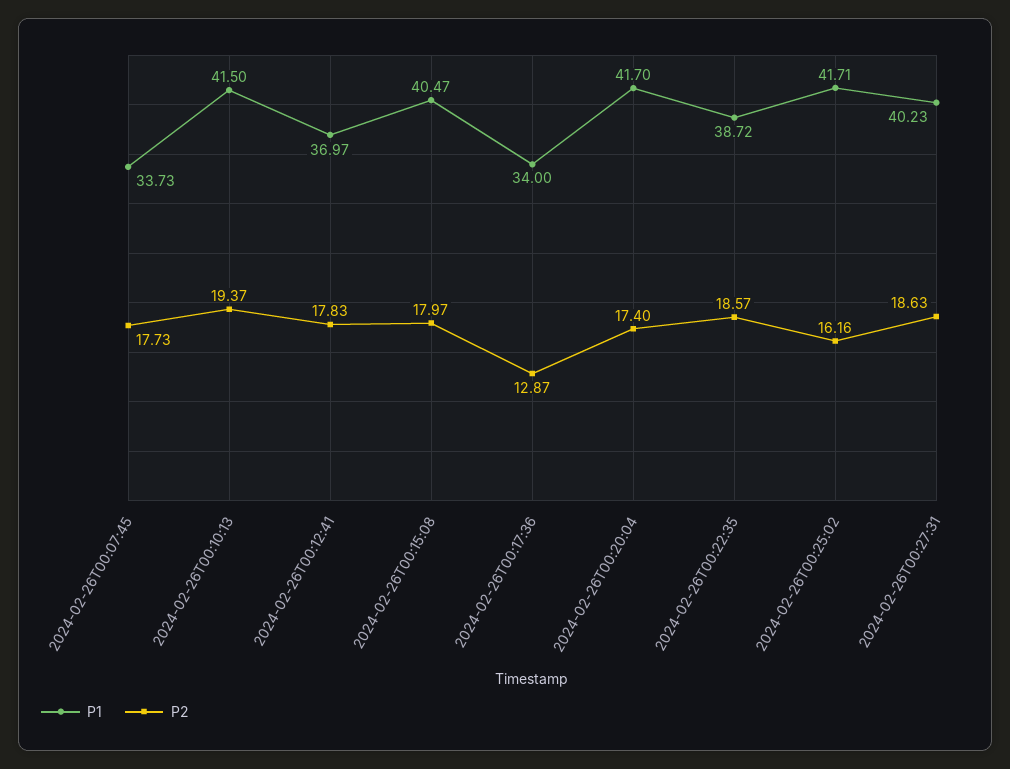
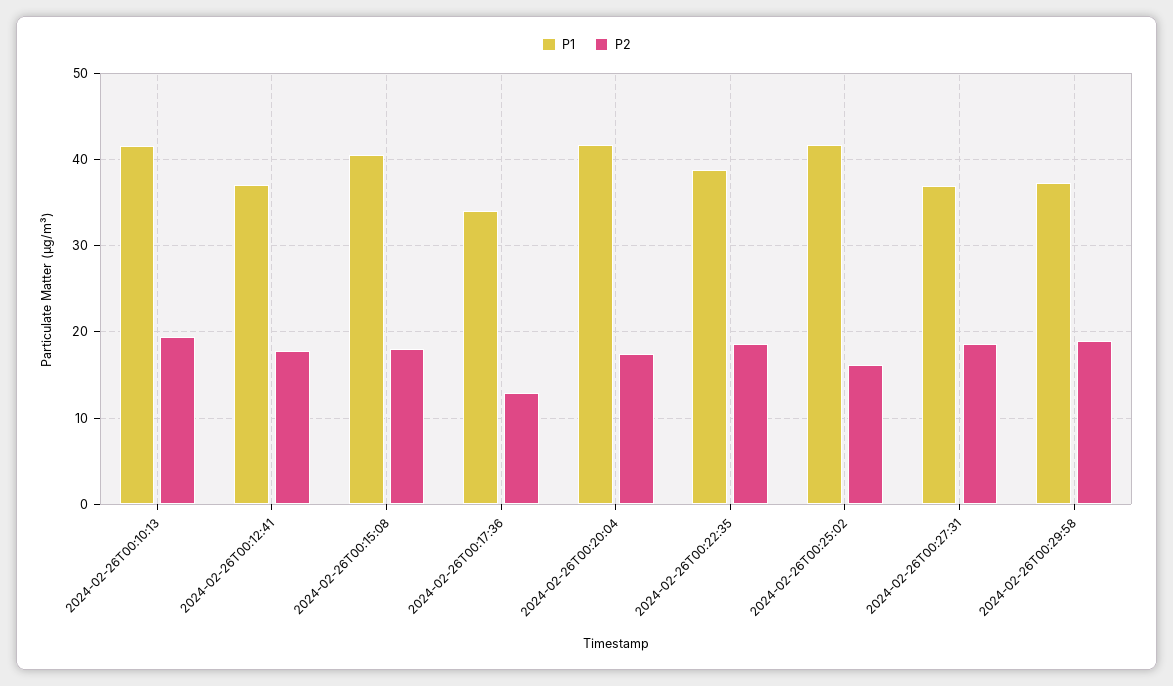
P1, 2024-02-26T00:07:45: 33.73 -> none
P2, 2024-02-26T00:07:45: 17.73 -> none
P1, 2024-02-26T00:27:31: 40.23 -> 37
P1, 2024-02-26T00:29:58: none -> 37
P2, 2024-02-26T00:29:58: none -> 19

